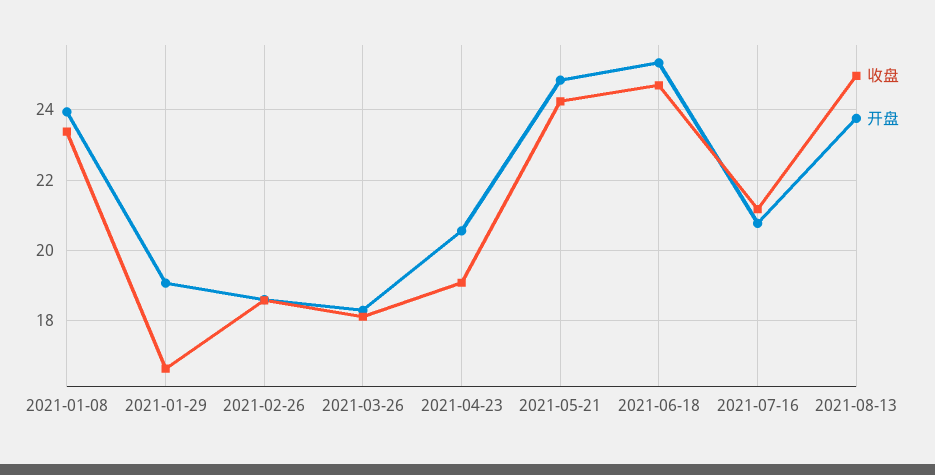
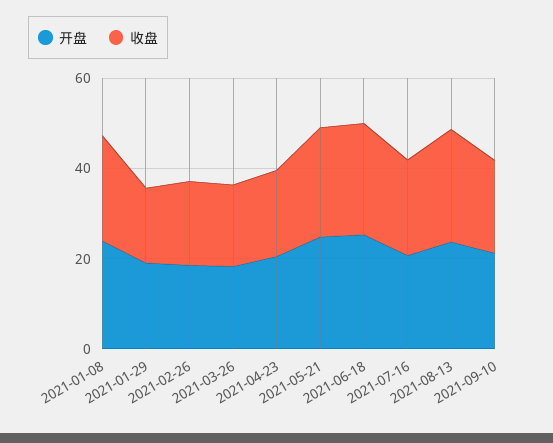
开盘, 2021-09-10: none -> 20
收盘, 2021-09-10: none -> 20

